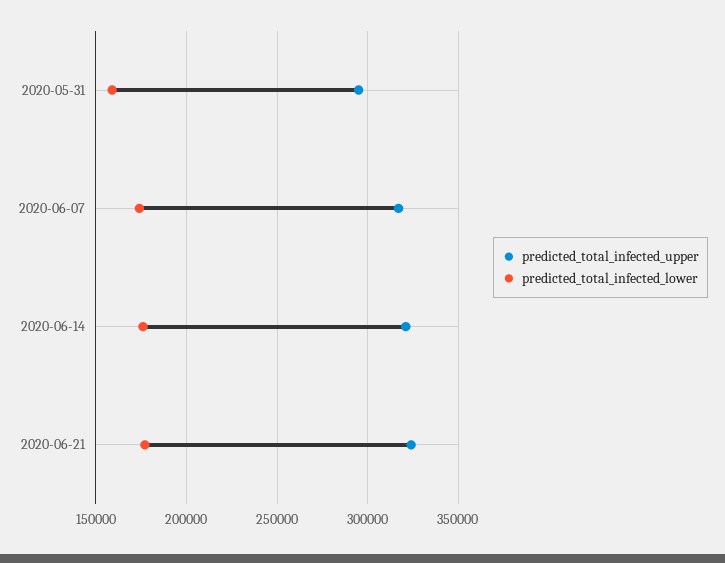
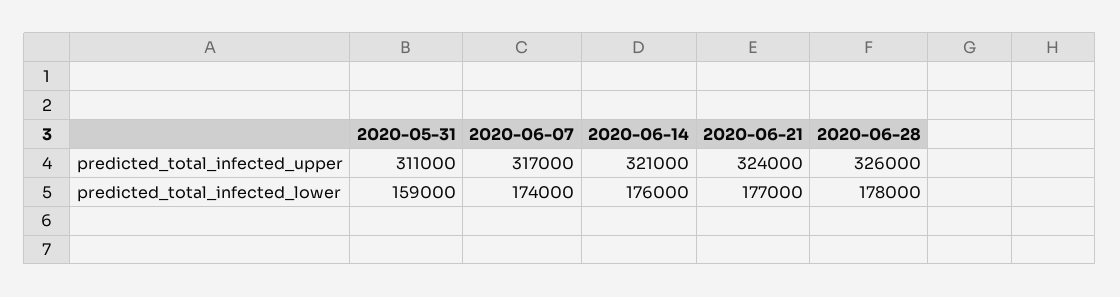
predicted_total_infected_upper, 2020-05-31: 295000 -> 311000
predicted_total_infected_upper, 2020-06-28: none -> 326000
predicted_total_infected_lower, 2020-06-28: none -> 178000

